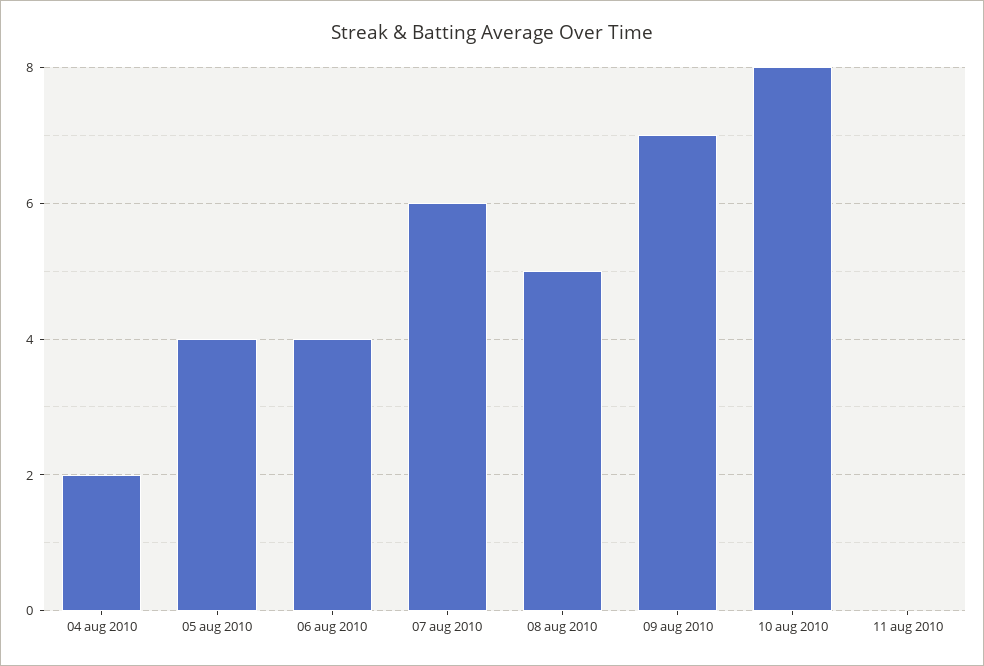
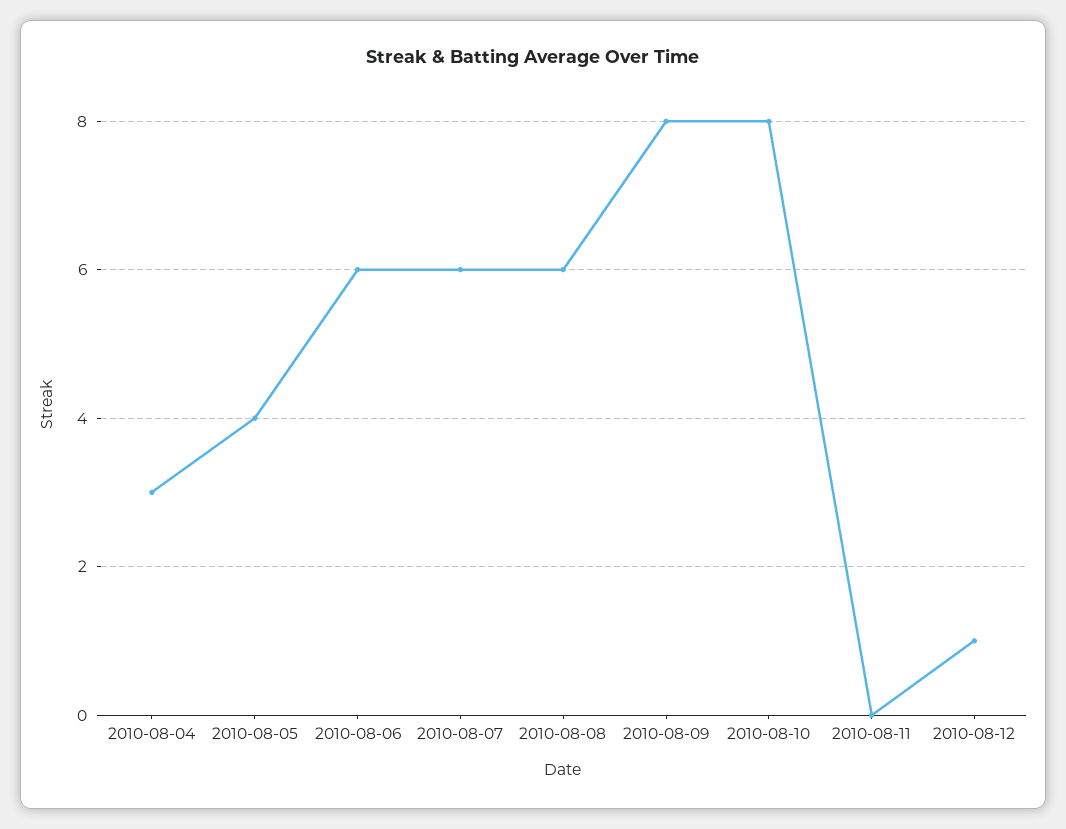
04 aug 2010: 2 -> 3
06 aug 2010: 4 -> 6
08 aug 2010: 5 -> 6
09 aug 2010: 7 -> 8
2010-08-12: none -> 1

